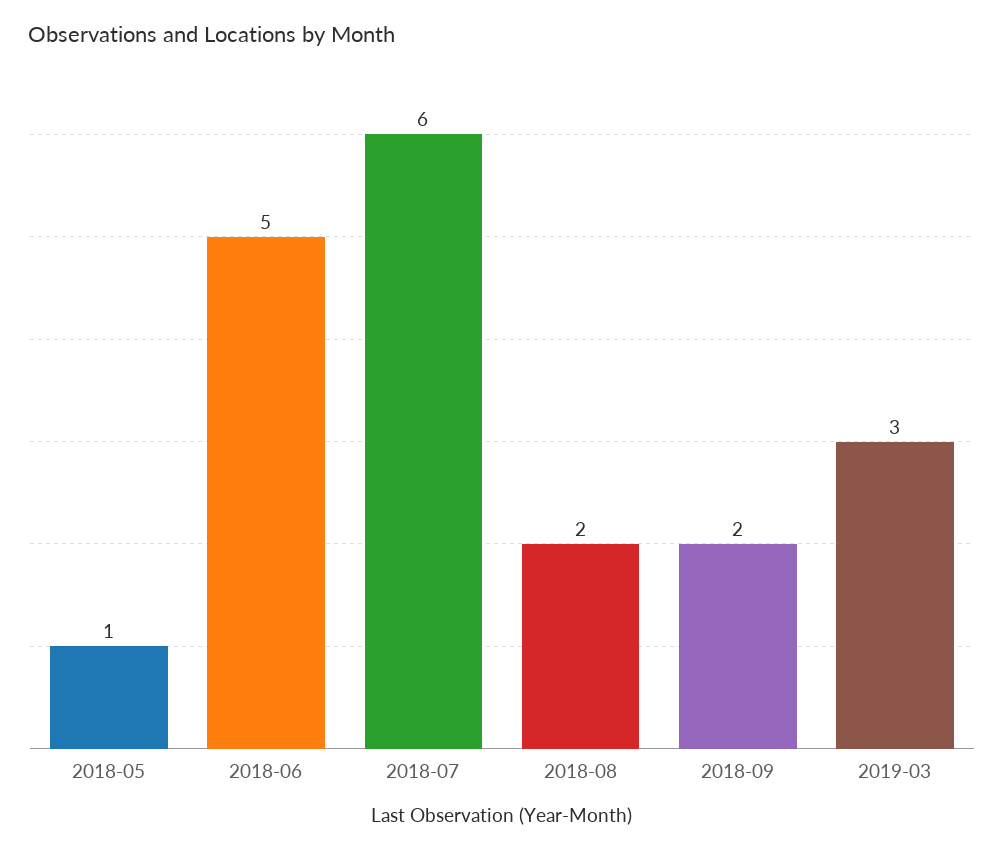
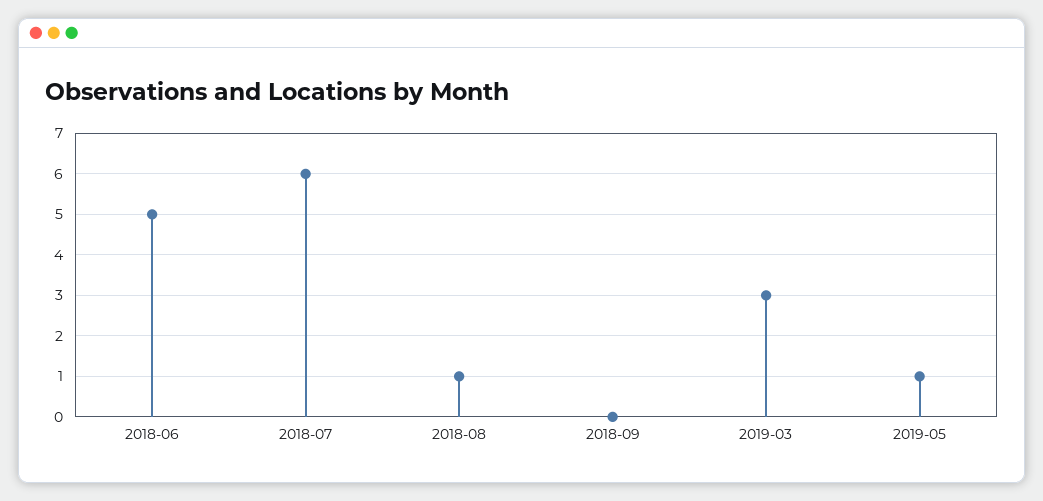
2018-05: 1 -> none
2018-08: 2 -> 1
2018-09: 2 -> 0
2019-05: none -> 1

